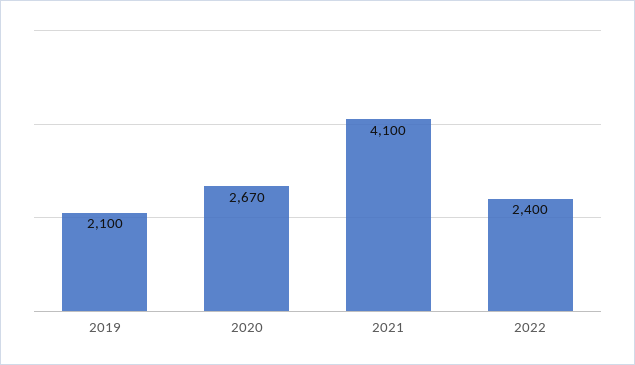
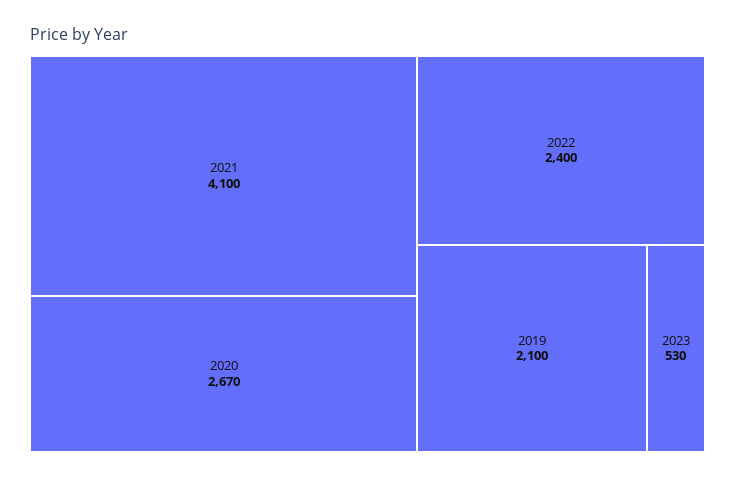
2023: none -> 530

